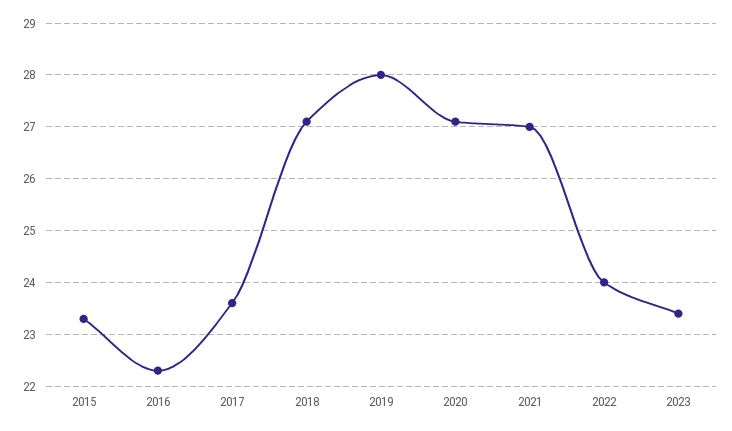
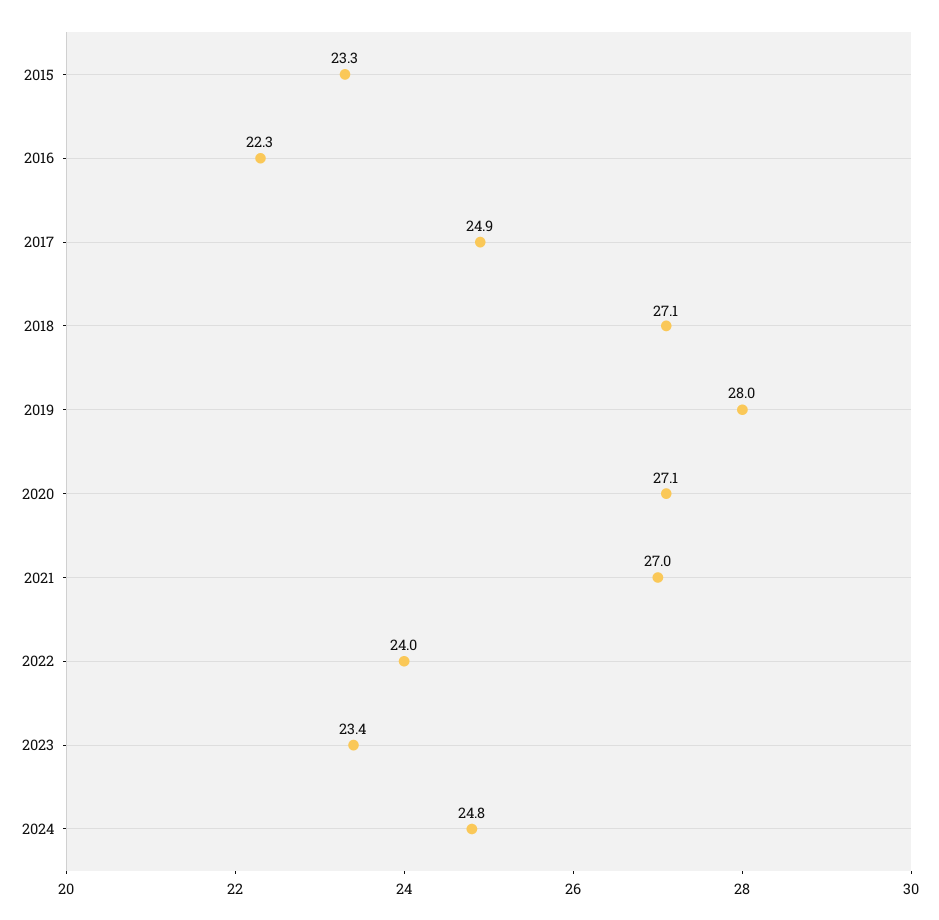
2017: 23.5 -> 24.9
2024: none -> 24.8

